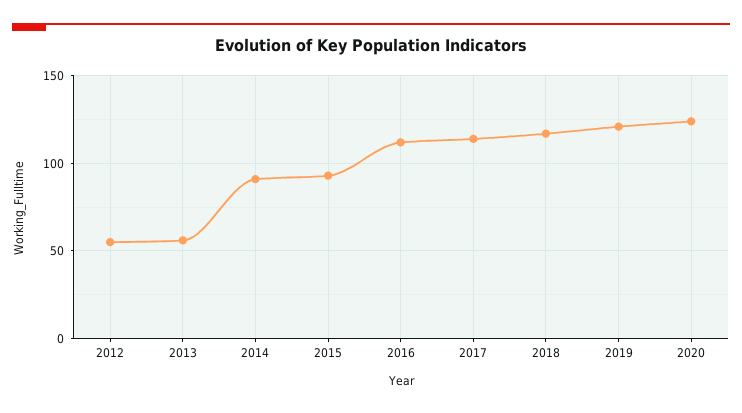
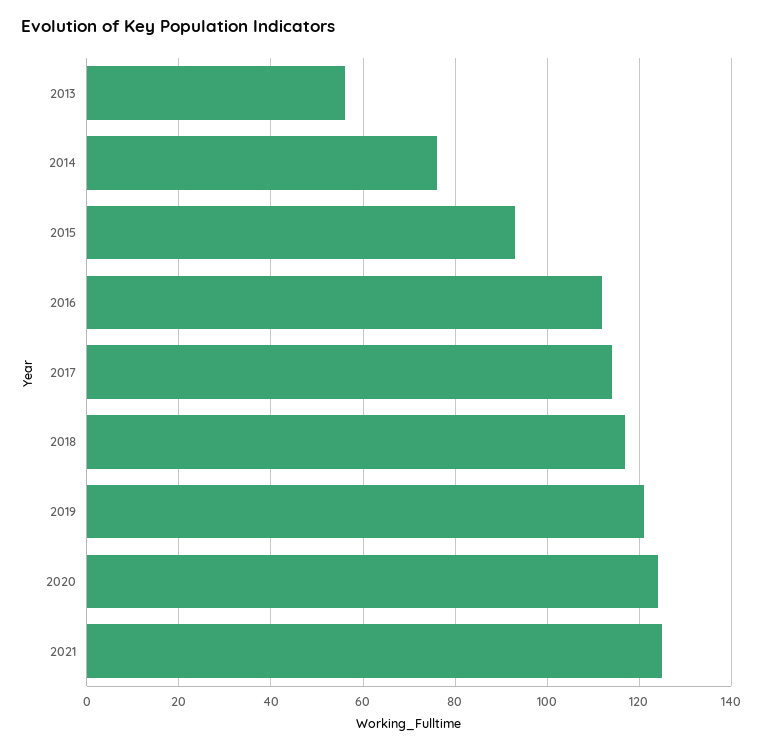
2012: 55 -> none
2014: 90 -> 75
2021: none -> 125

